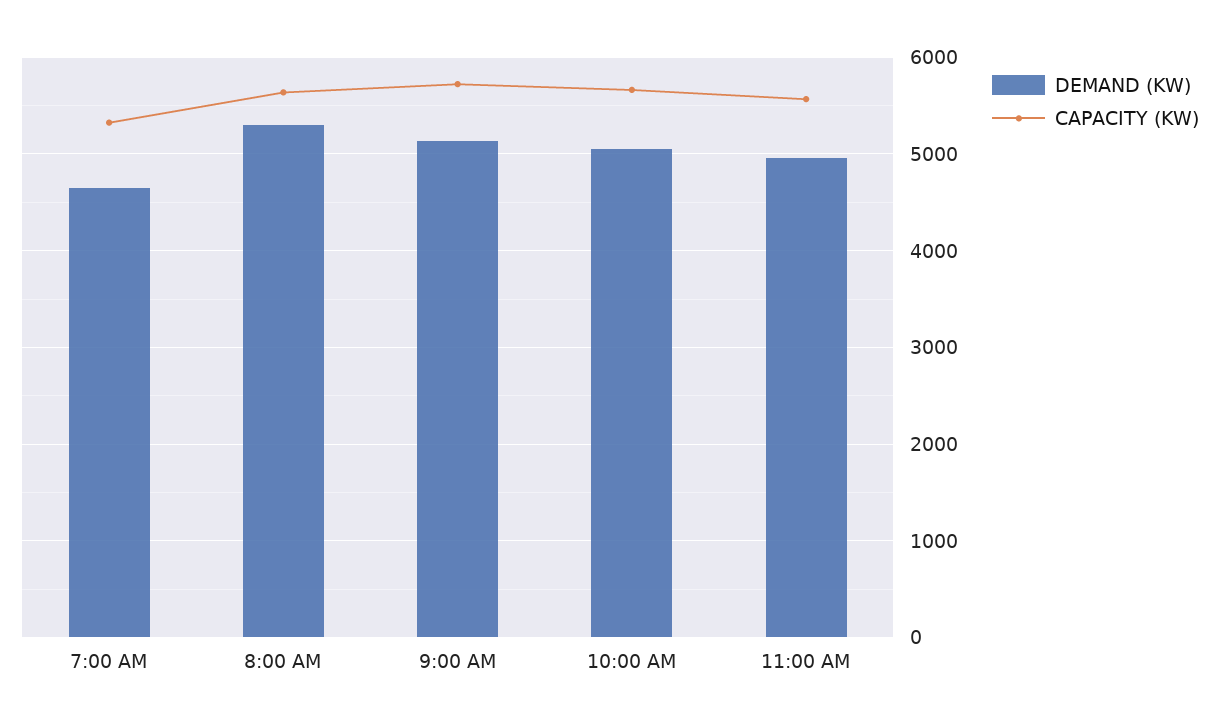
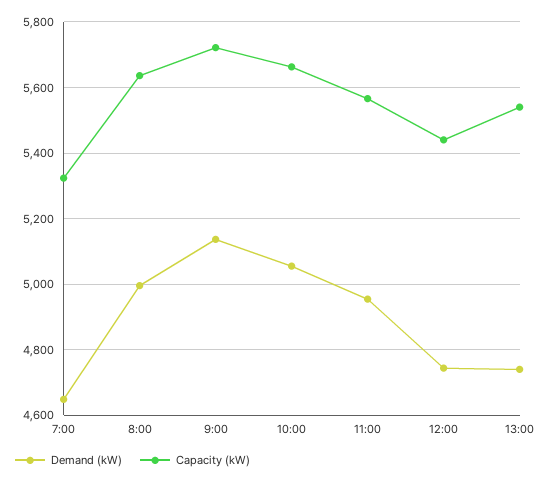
DEMAND (KW), 8:00 AM: 5300 -> 5000
DEMAND (KW), 12:00: none -> 4740
CAPACITY (KW), 12:00: none -> 5440
DEMAND (KW), 13:00: none -> 4740
CAPACITY (KW), 13:00: none -> 5540

